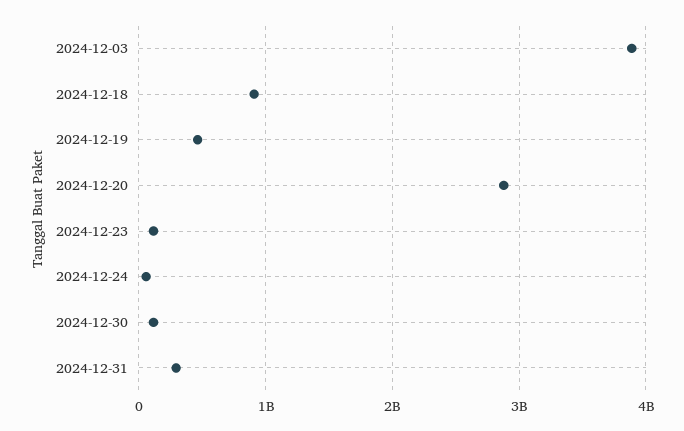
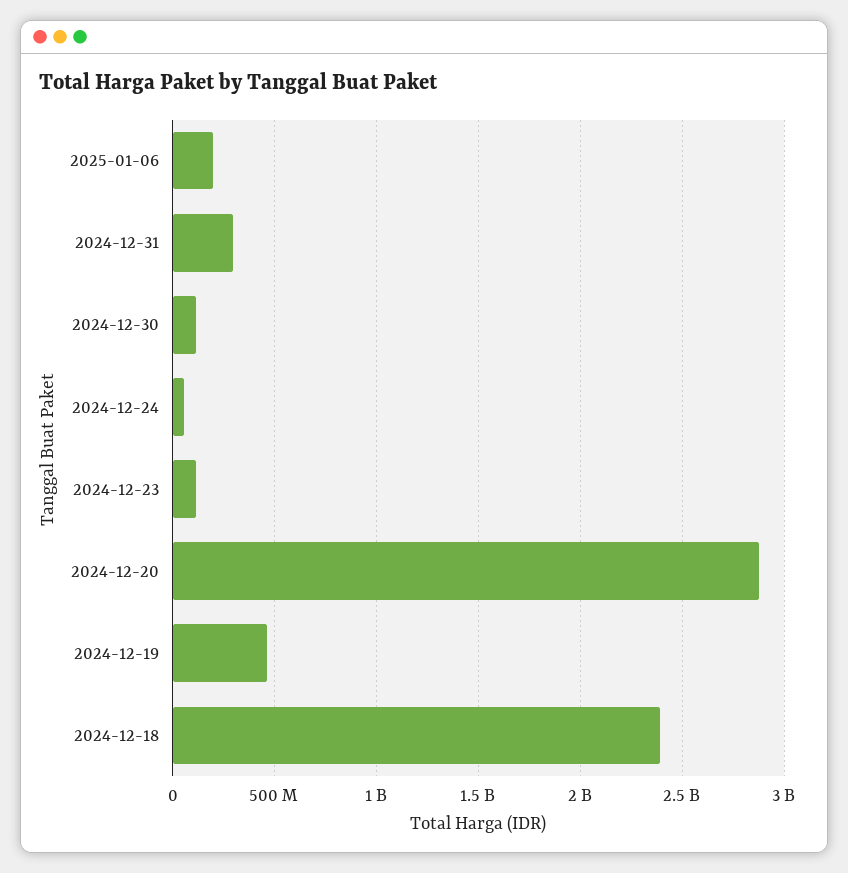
2024-12-03: 3900000000 -> none
2024-12-18: 900000000 -> 2400000000
2025-01-06: none -> 200000000

